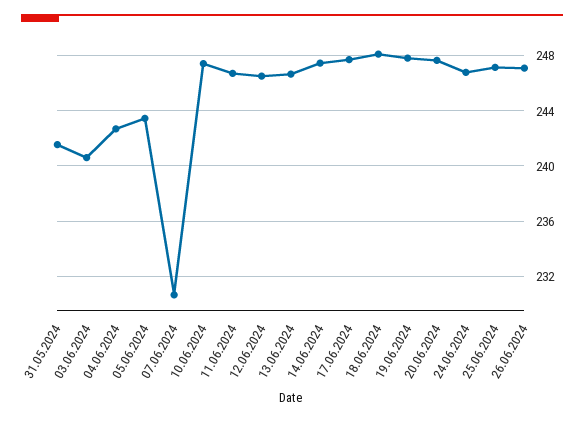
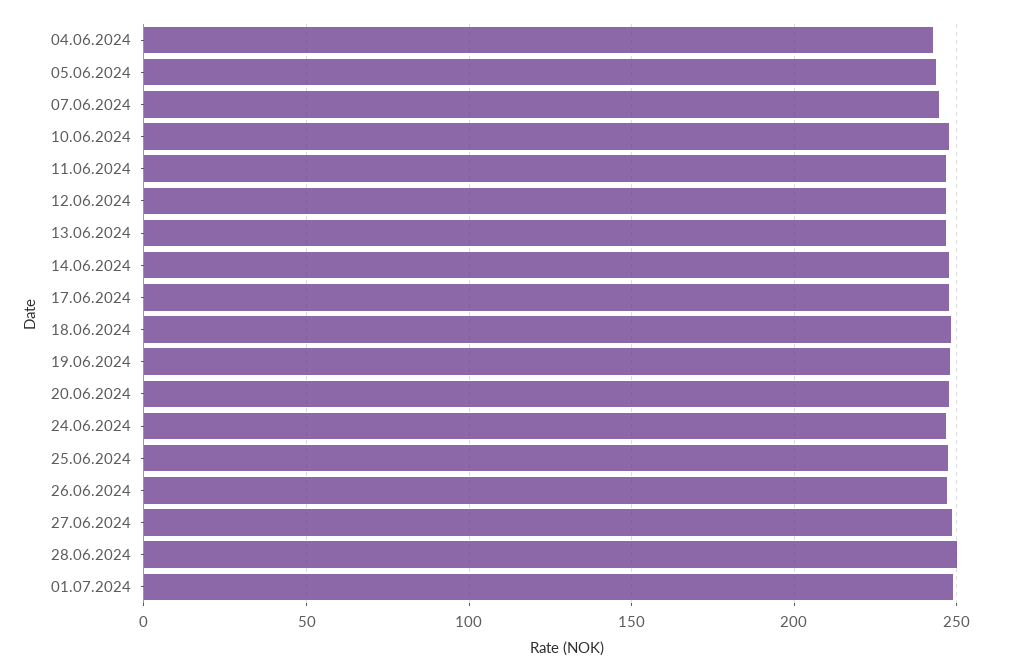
31.05.2024: 241.5 -> none
03.06.2024: 240.5 -> none
07.06.2024: 230.5 -> 245
27.06.2024: none -> 250
28.06.2024: none -> 250
01.07.2024: none -> 250

